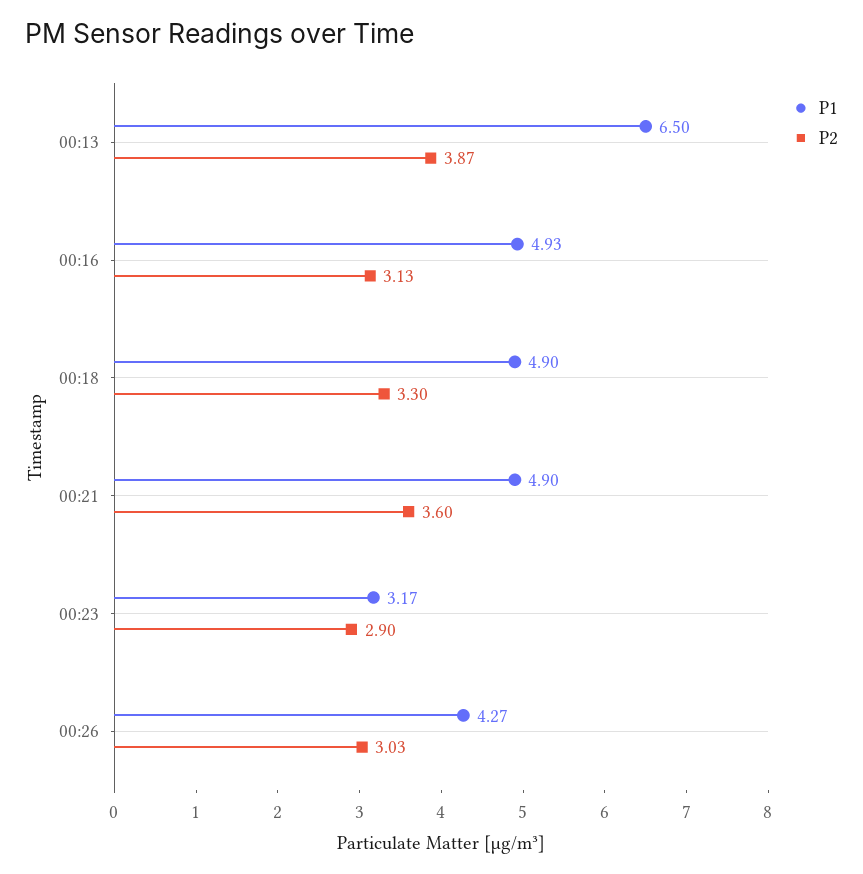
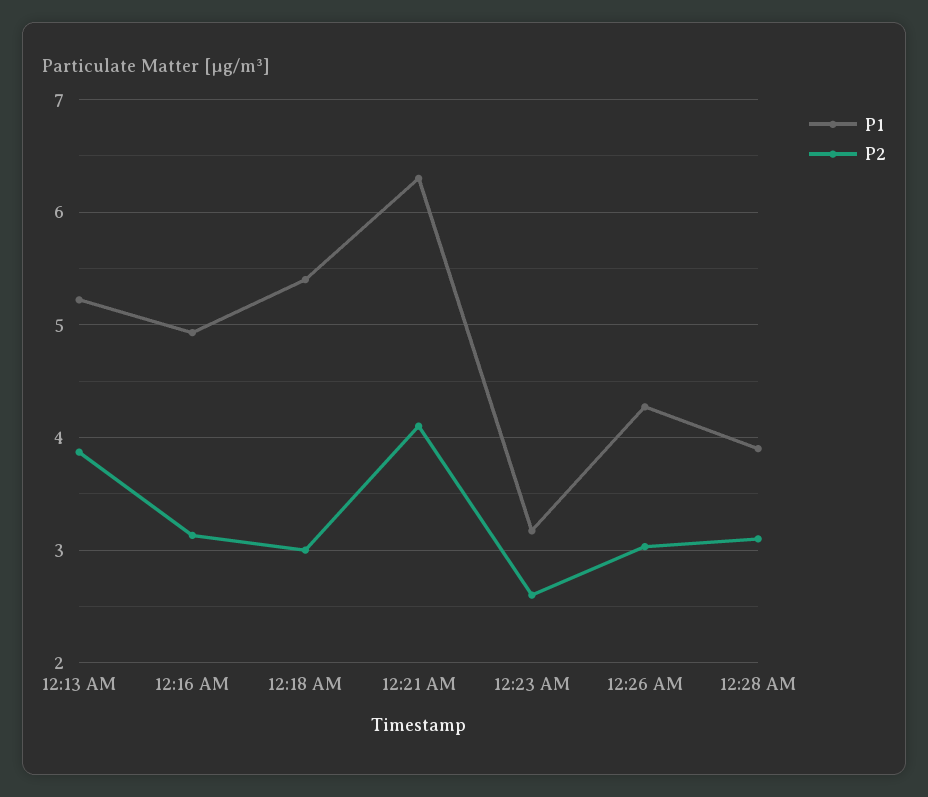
P1, 00:13: 6.5 -> 5.2
P1, 00:18: 4.9 -> 5.4
P2, 00:18: 3.3 -> 3
P1, 00:21: 4.9 -> 6.3
P2, 00:21: 3.6 -> 4.1
P2, 00:23: 2.9 -> 2.6
P1, 12:28 AM: none -> 3.9
P2, 12:28 AM: none -> 3.1

